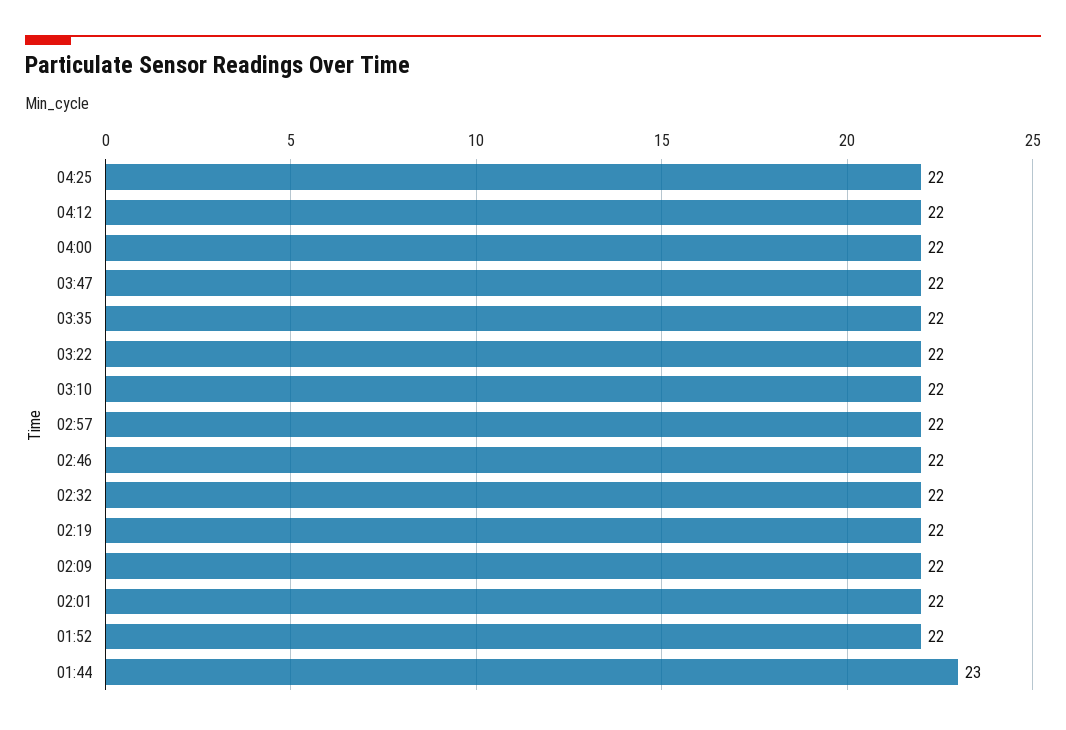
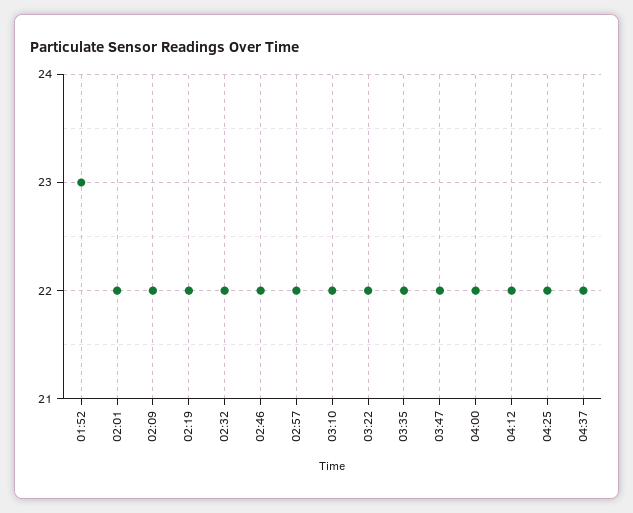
01:52: 22 -> 23
01:44: 23 -> none
04:37: none -> 22

